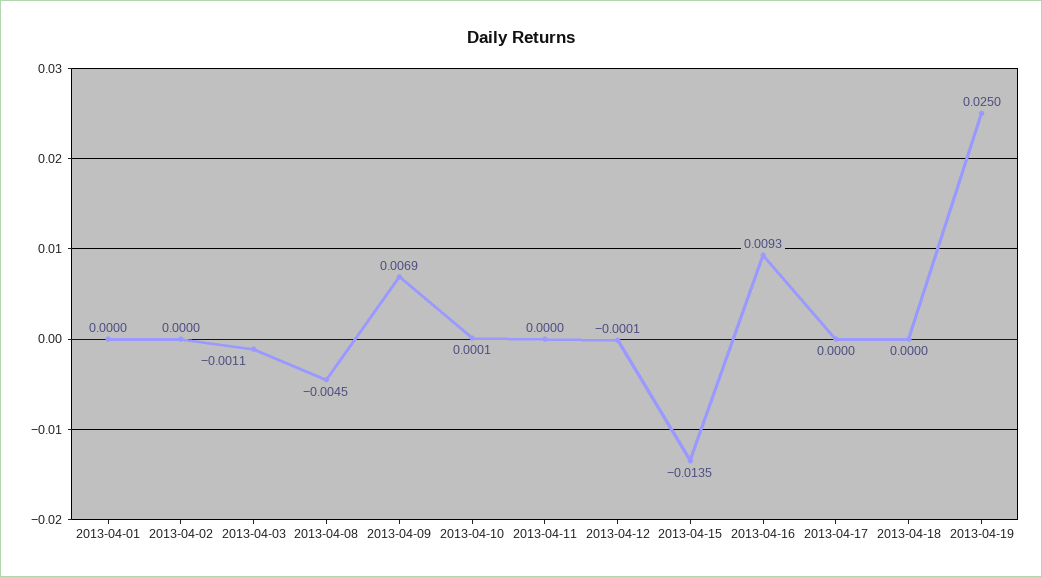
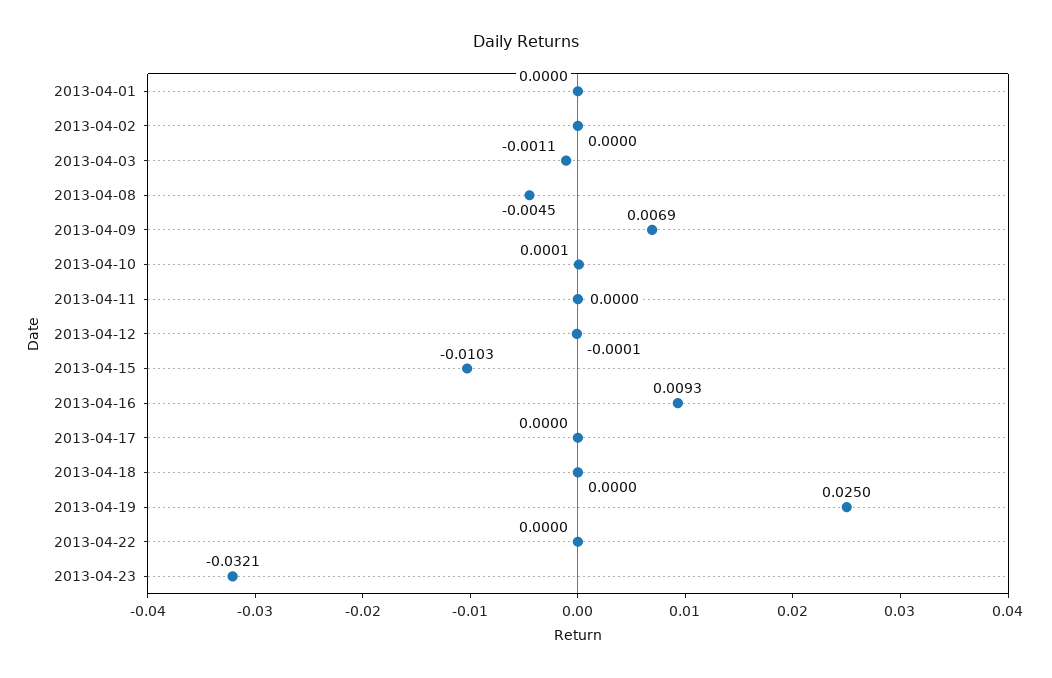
2013-04-15: -0.0135 -> -0.0103
2013-04-22: none -> 0
2013-04-23: none -> -0.0321

